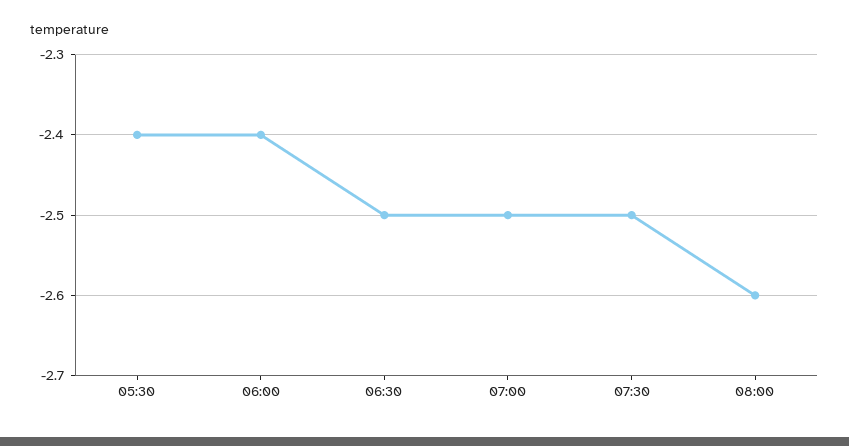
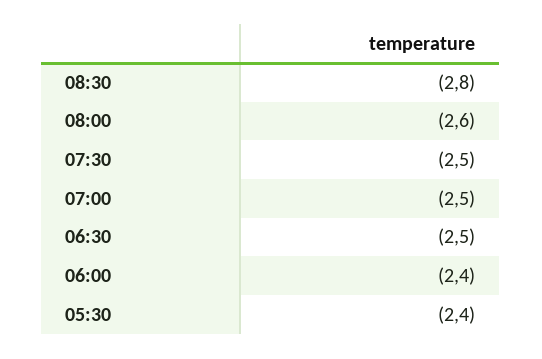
08:30: none -> -2.8

